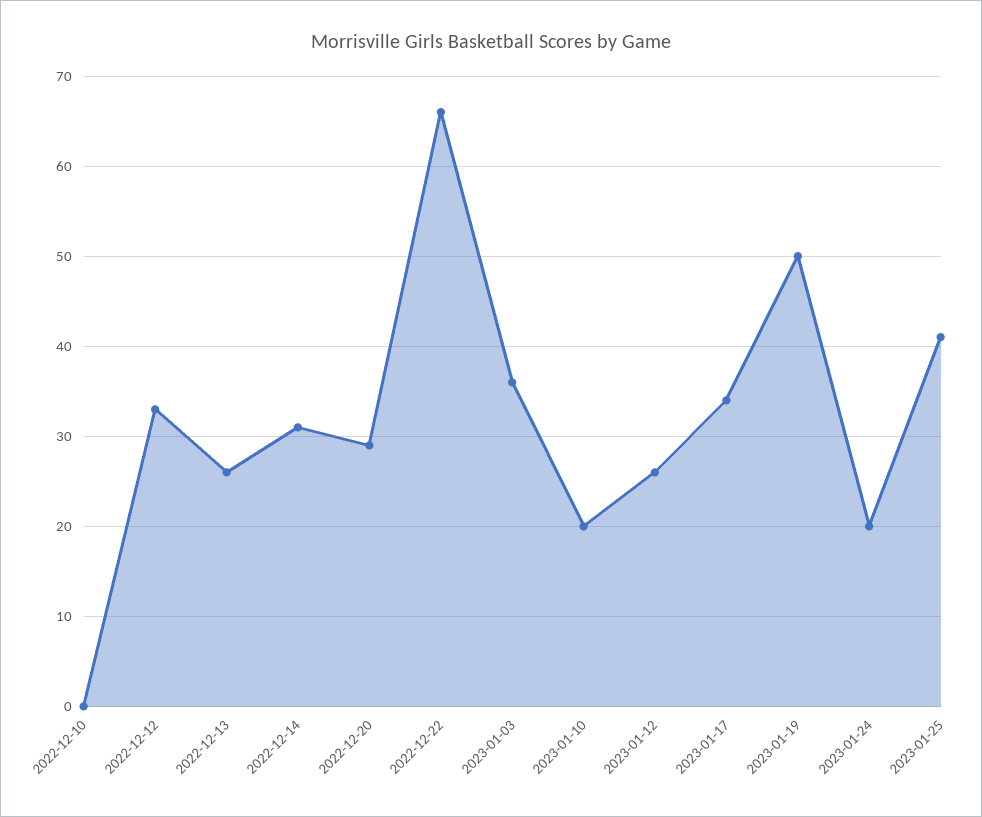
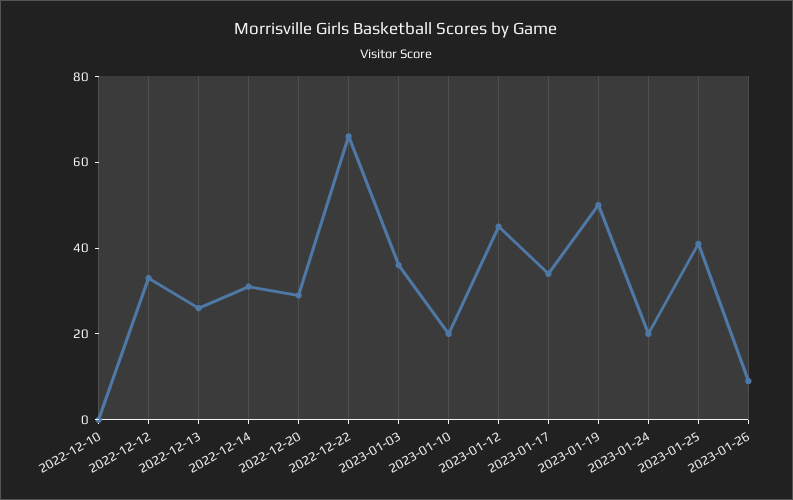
2023-01-12: 26 -> 45
2023-01-26: none -> 10

